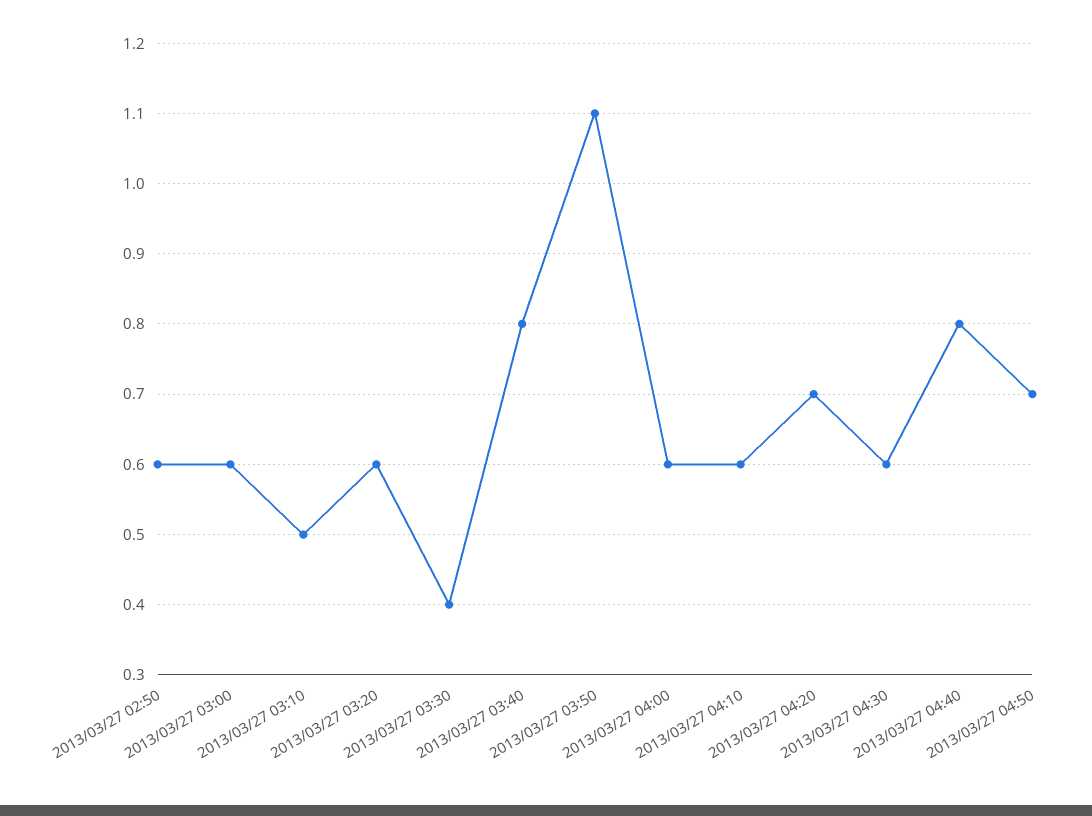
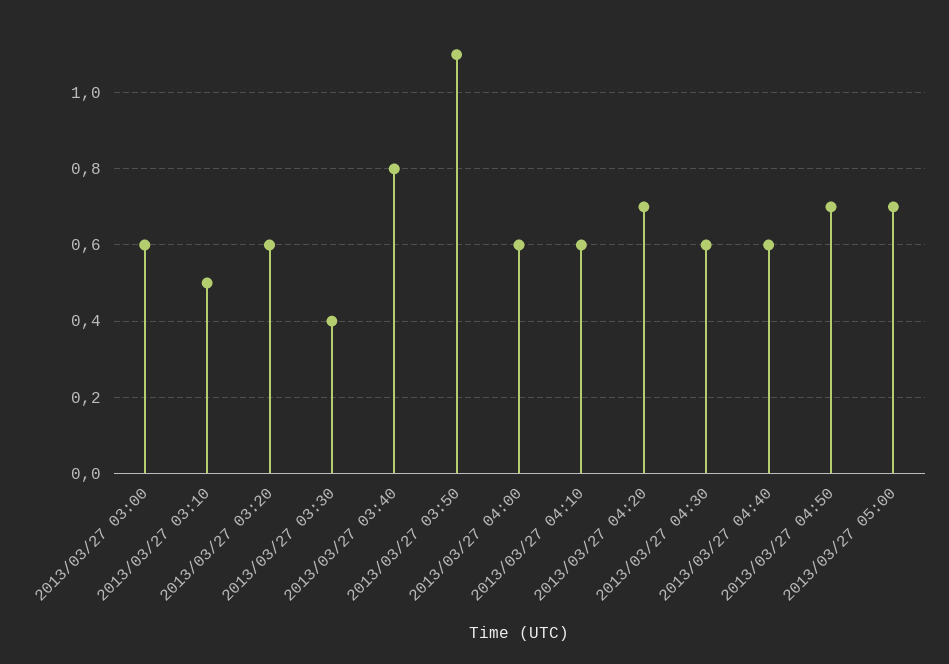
2013/03/27 02:50: 0.6 -> none
2013/03/27 04:40: 0.8 -> 0.6
2013/03/27 05:00: none -> 0.7

